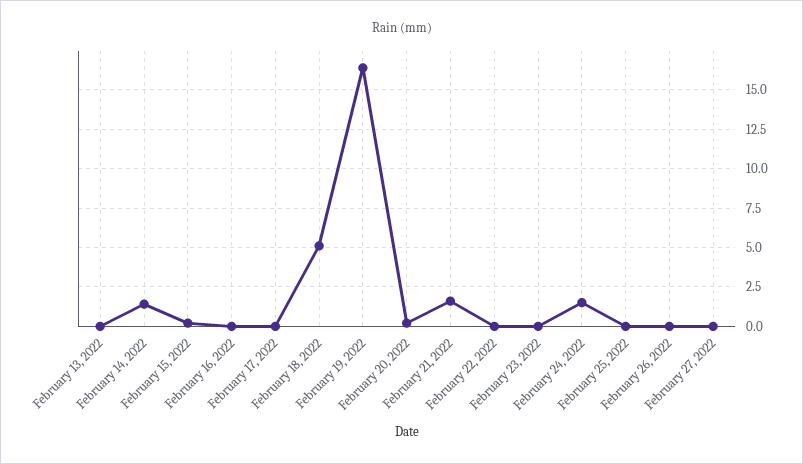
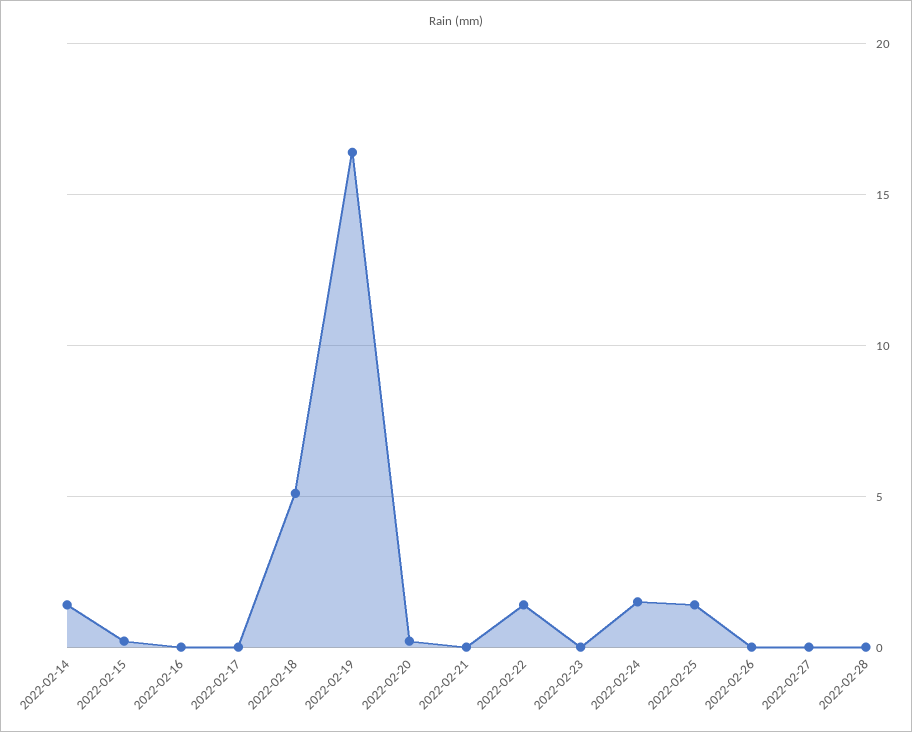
February 13, 2022: 0 -> none
February 21, 2022: 1.5 -> 0
February 22, 2022: 0 -> 1.5
February 25, 2022: 0 -> 1.5
2022-02-28: none -> 0

